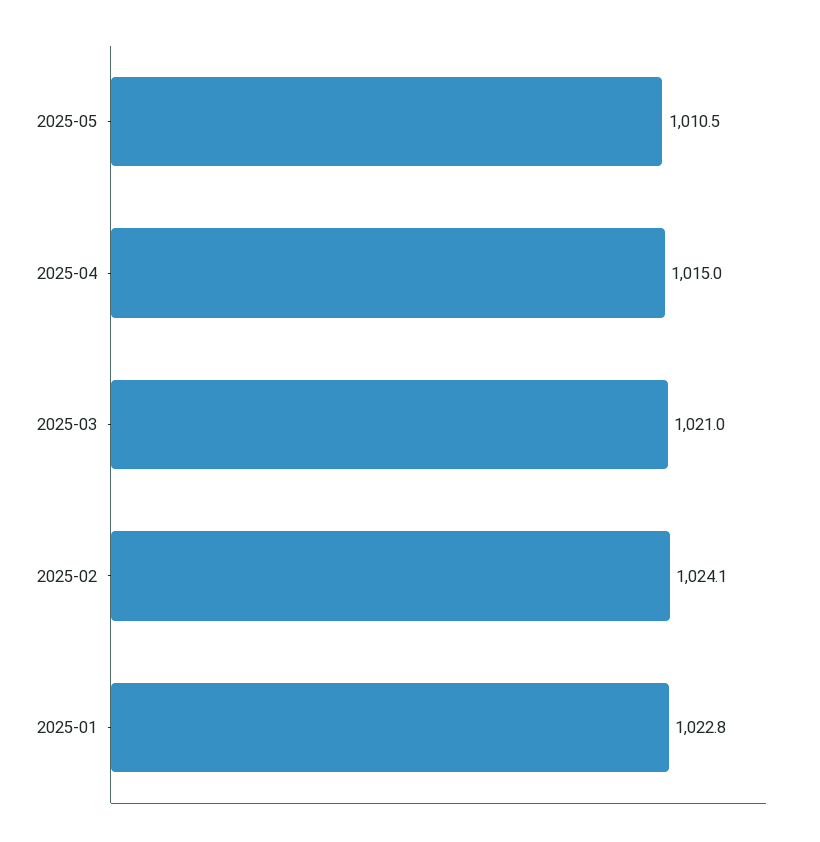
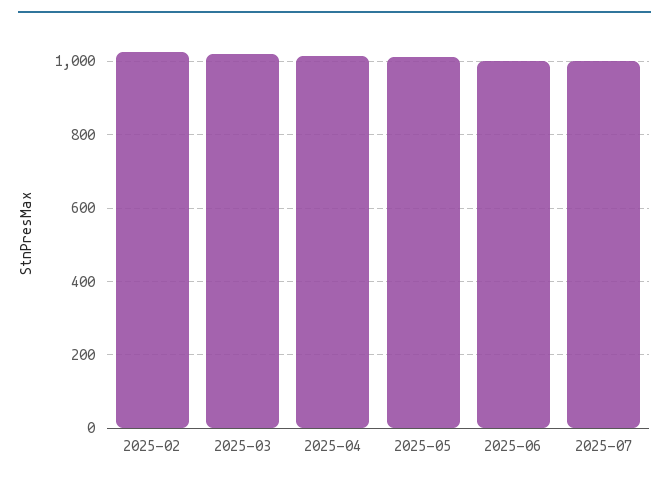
2025-01: 1022.8 -> none
2025-06: none -> 1000
2025-07: none -> 1000

